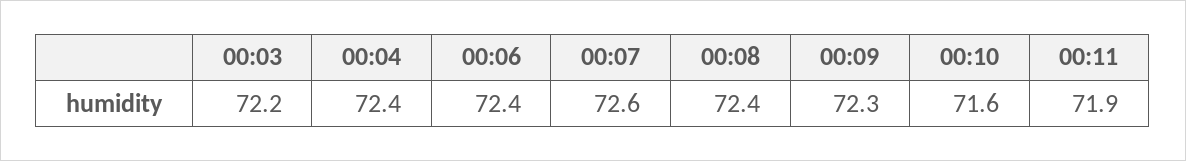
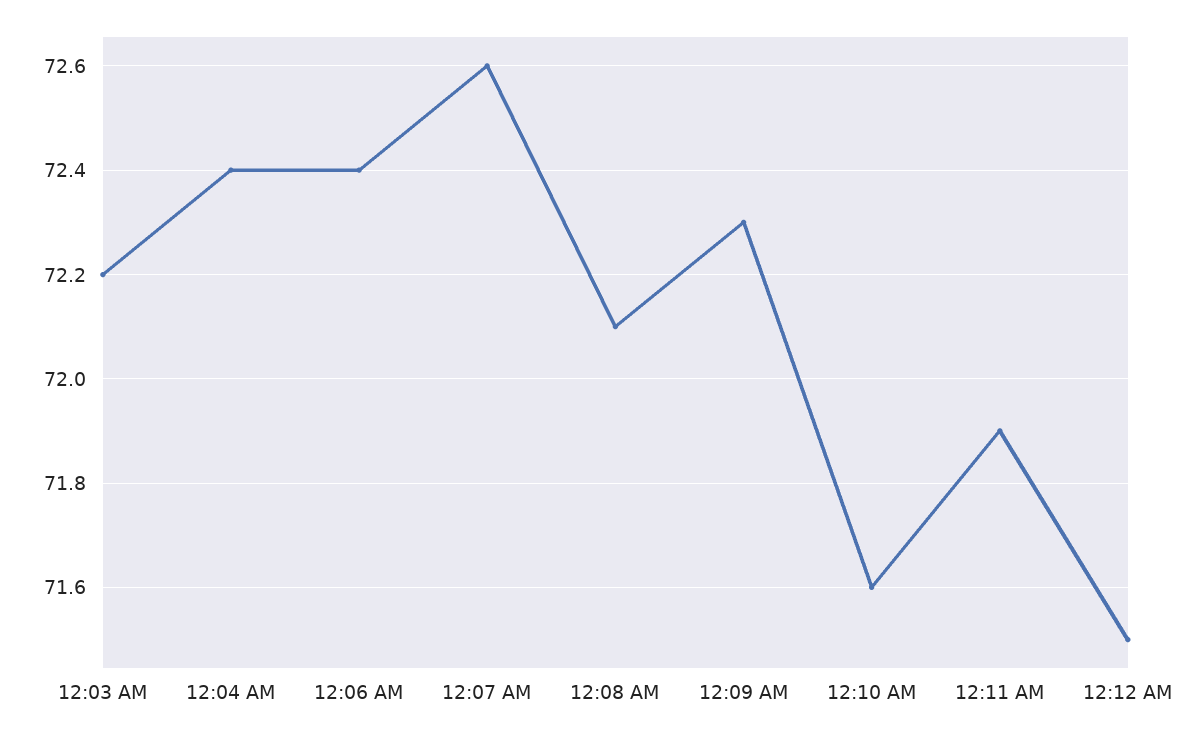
00:08: 72.4 -> 72.1
12:12 AM: none -> 71.5

